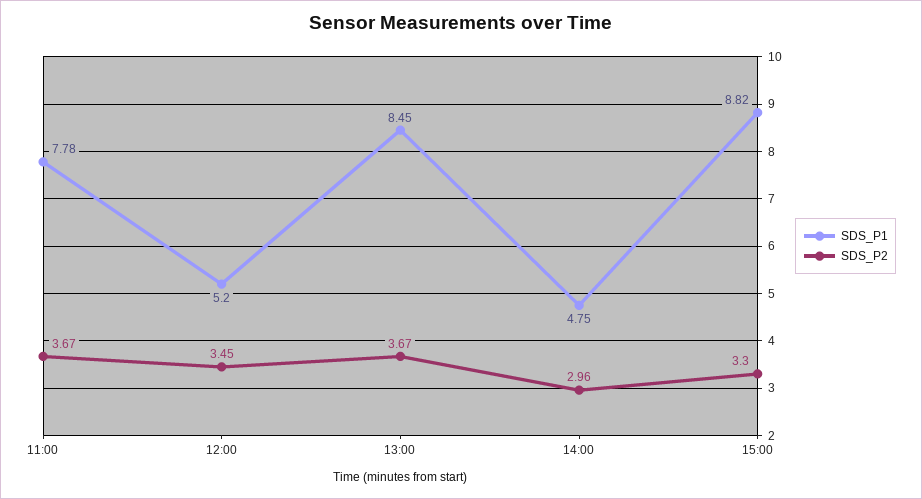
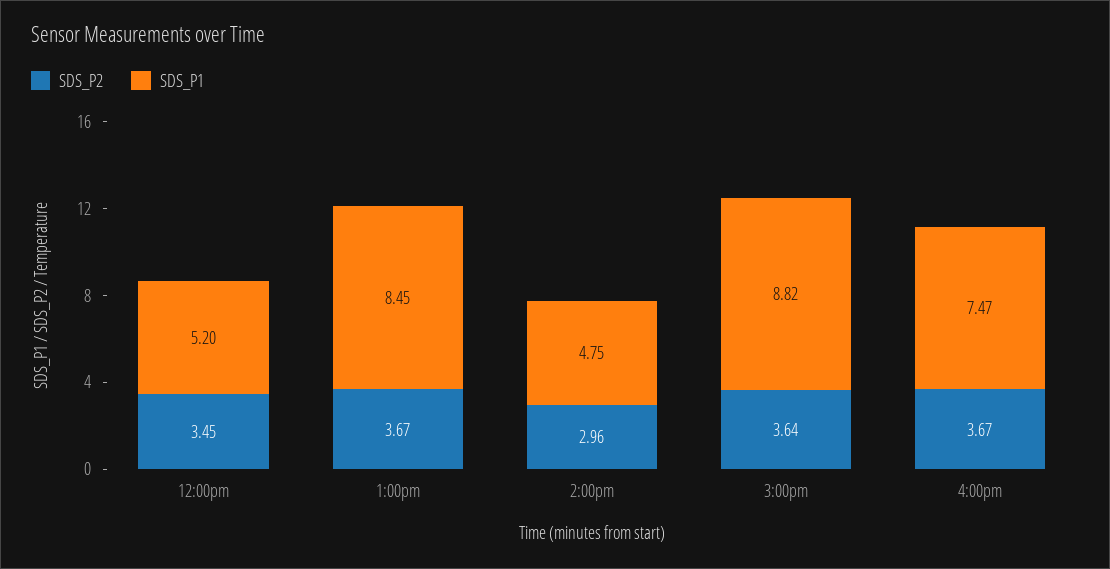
SDS_P1, 11:00: 7.78 -> none
SDS_P2, 11:00: 3.67 -> none
SDS_P2, 15:00: 3.3 -> 3.64
SDS_P2, 4:00pm: none -> 3.67
SDS_P1, 4:00pm: none -> 7.47

